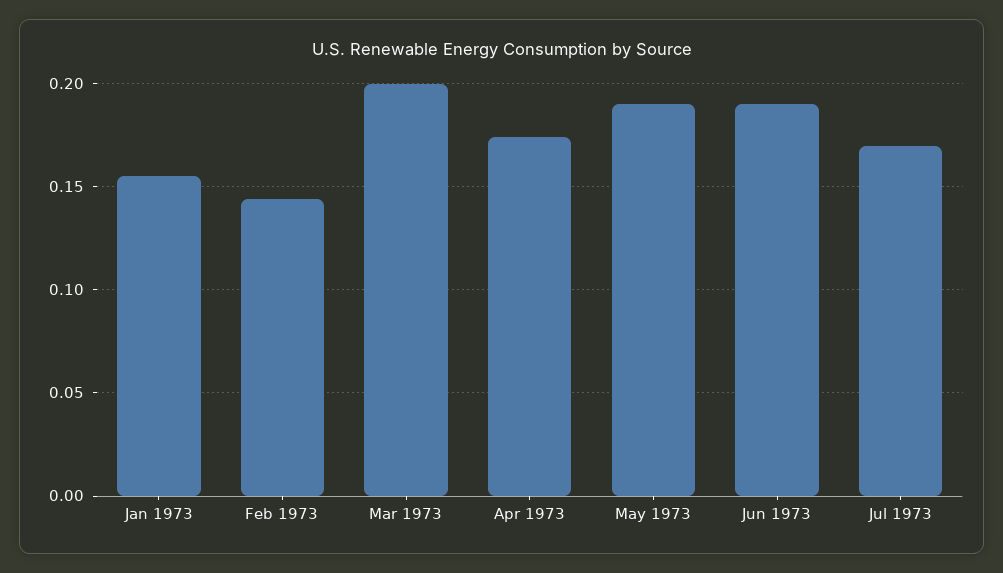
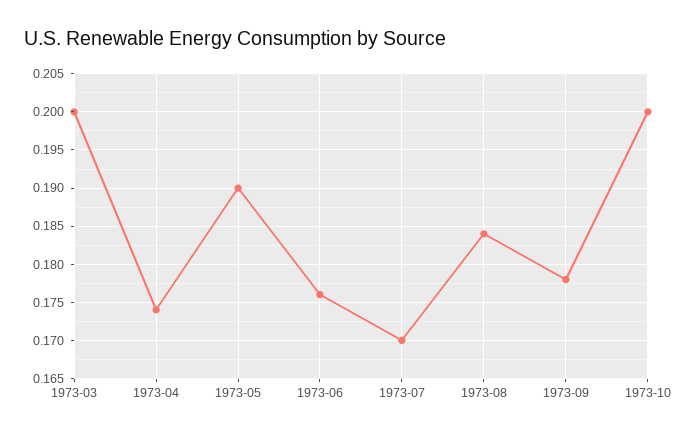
Jan 1973: 0.155 -> none
Feb 1973: 0.145 -> none
Jun 1973: 0.19 -> 0.176
1973-08: none -> 0.184
1973-09: none -> 0.178
1973-10: none -> 0.2

